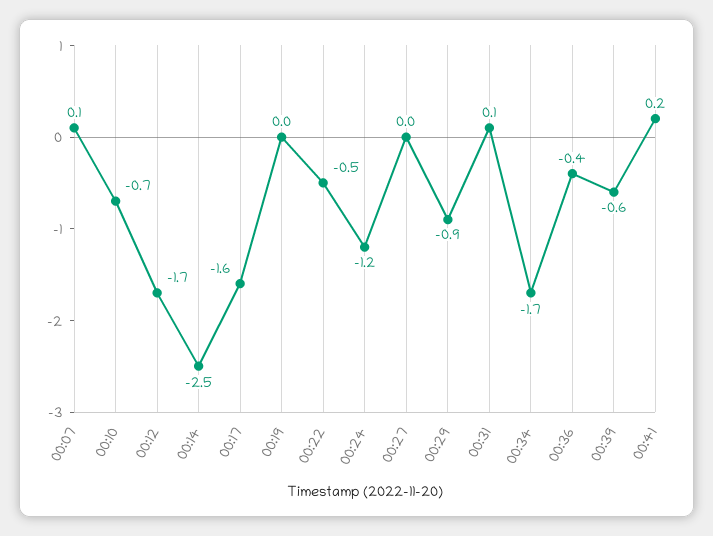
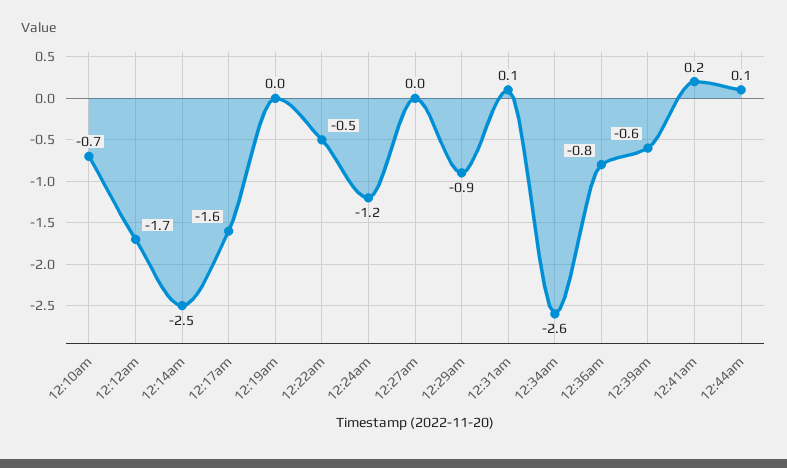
00:07: 0.1 -> none
00:34: -1.7 -> -2.6
00:36: -0.4 -> -0.8
12:44am: none -> 0.1

